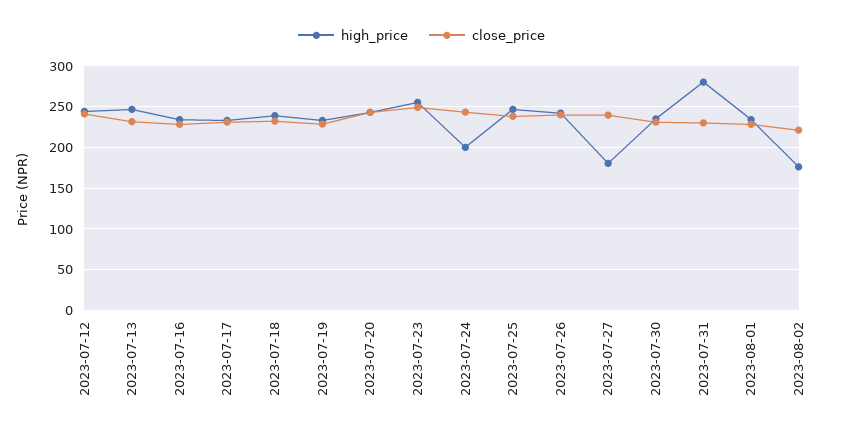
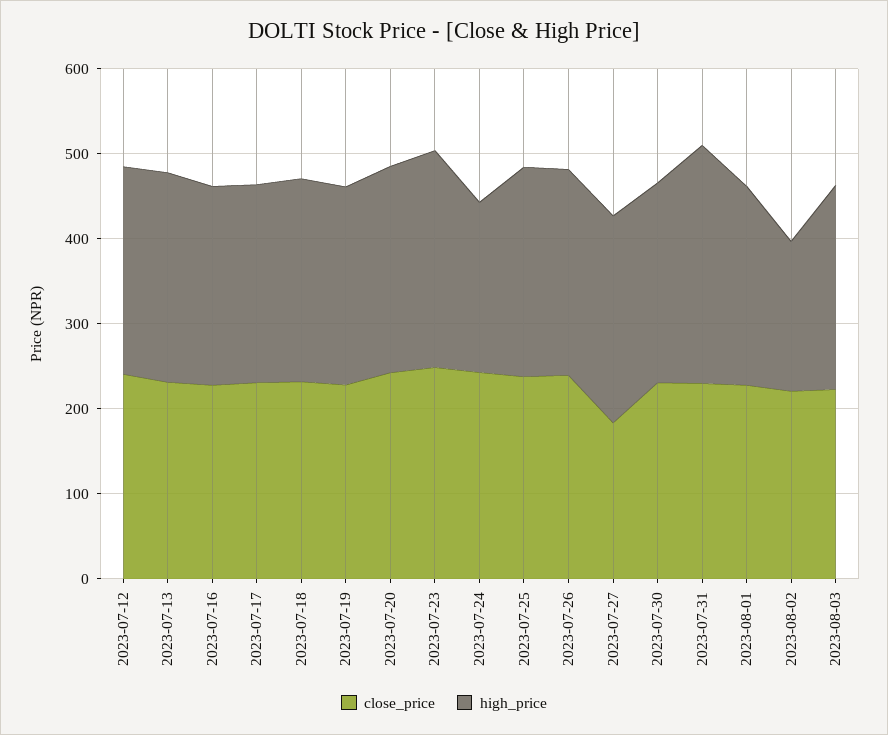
high_price, 2023-07-27: 180 -> 240
close_price, 2023-07-27: 240 -> 180
close_price, 2023-08-03: none -> 220
high_price, 2023-08-03: none -> 240

